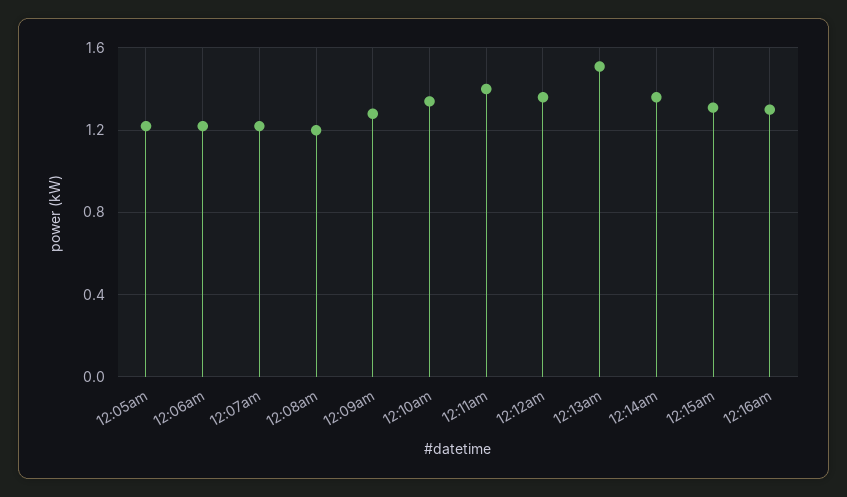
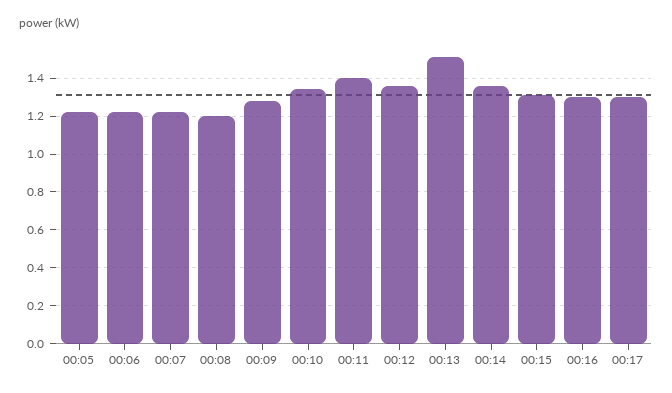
00:17: none -> 1.3

